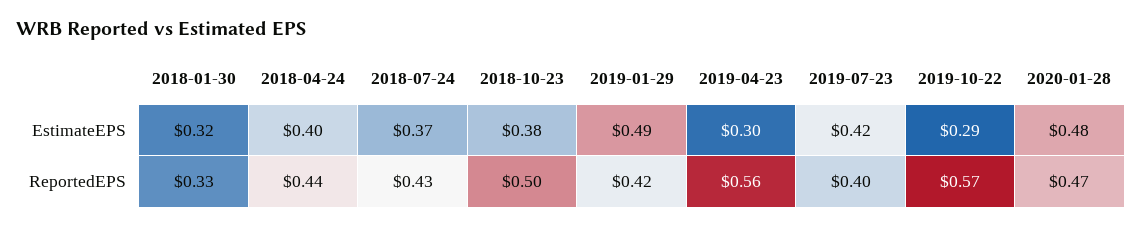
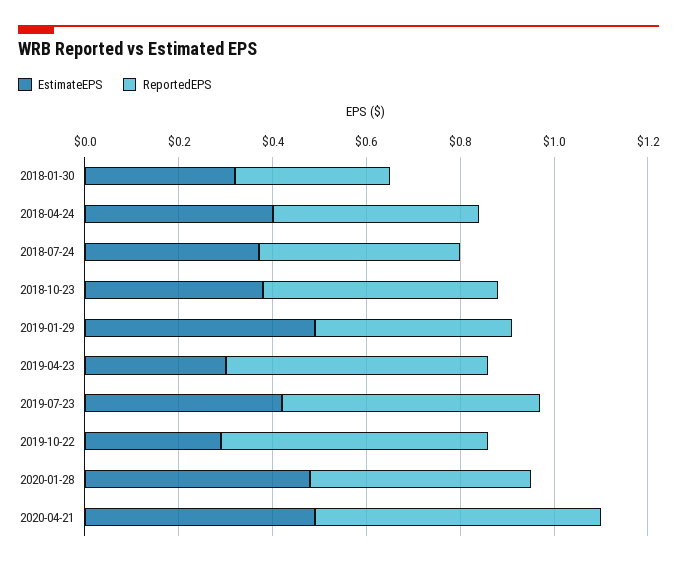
ReportedEPS, 2019-07-23: 0.4 -> 0.55
EstimateEPS, 2020-04-21: none -> 0.5
ReportedEPS, 2020-04-21: none -> 0.6

